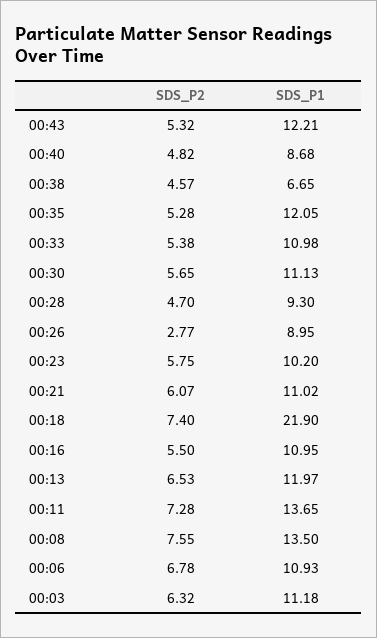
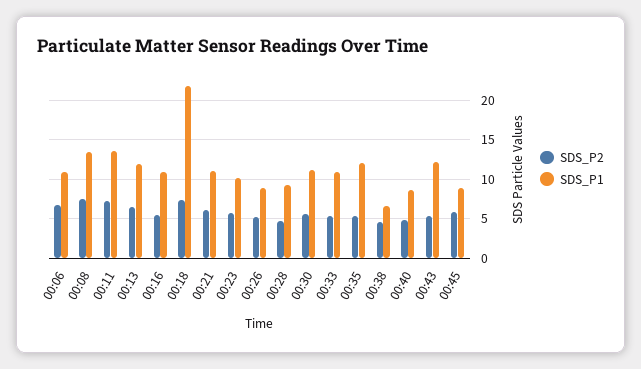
SDS_P2, 00:26: 2.77 -> 5
SDS_P2, 00:03: 6.32 -> none
SDS_P1, 00:03: 11.18 -> none
SDS_P2, 00:45: none -> 6
SDS_P1, 00:45: none -> 9

